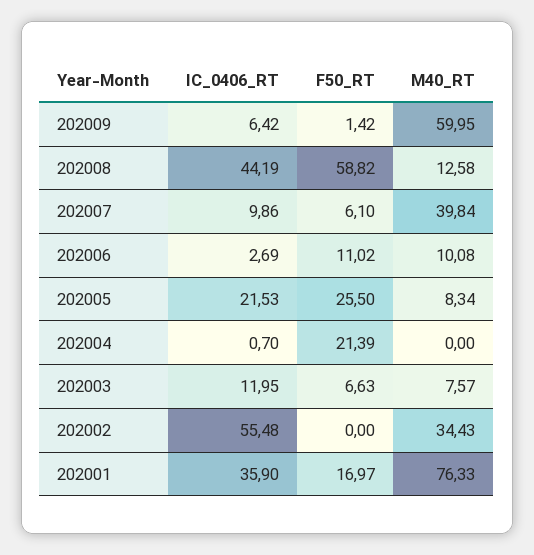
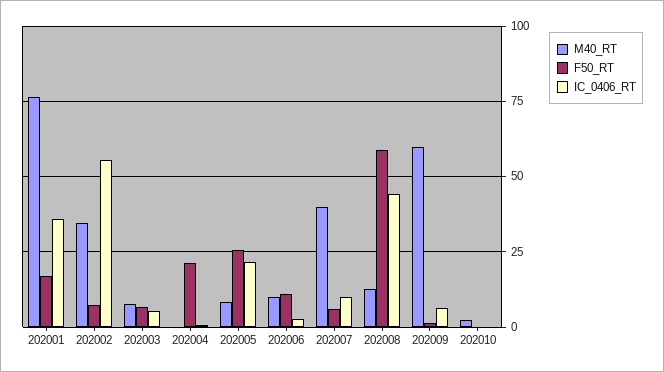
IC_0406_RT, 202003: 11.95 -> 5
F50_RT, 202002: 0 -> 7.5
M40_RT, 202010: none -> 2.5
F50_RT, 202010: none -> 0
IC_0406_RT, 202010: none -> 0

